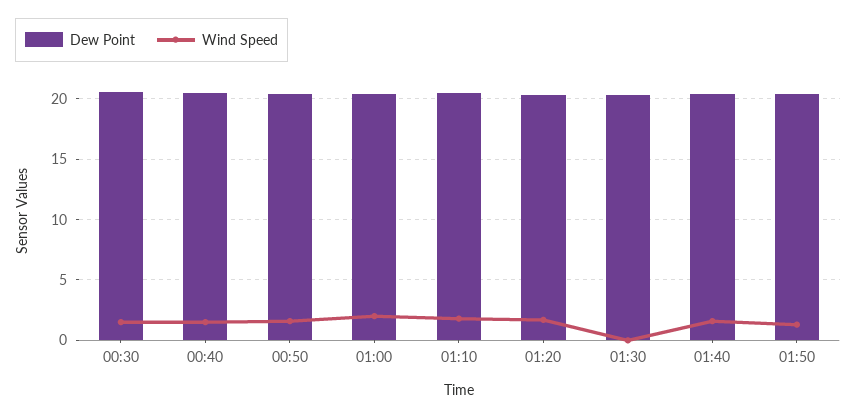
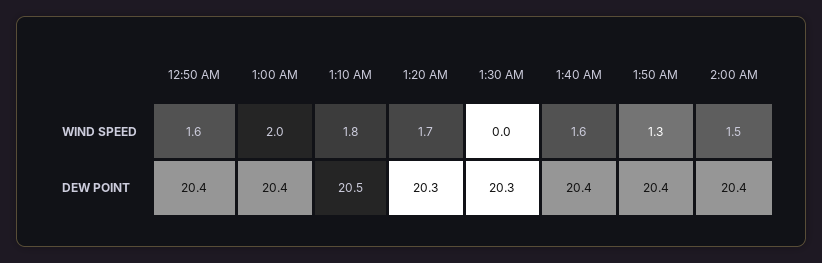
Dew Point, 00:30: 20.5 -> none
Wind Speed, 00:30: 1.5 -> none
Dew Point, 00:40: 20.5 -> none
Wind Speed, 00:40: 1.5 -> none
Wind Speed, 2:00 AM: none -> 1.5
Dew Point, 2:00 AM: none -> 20.4

